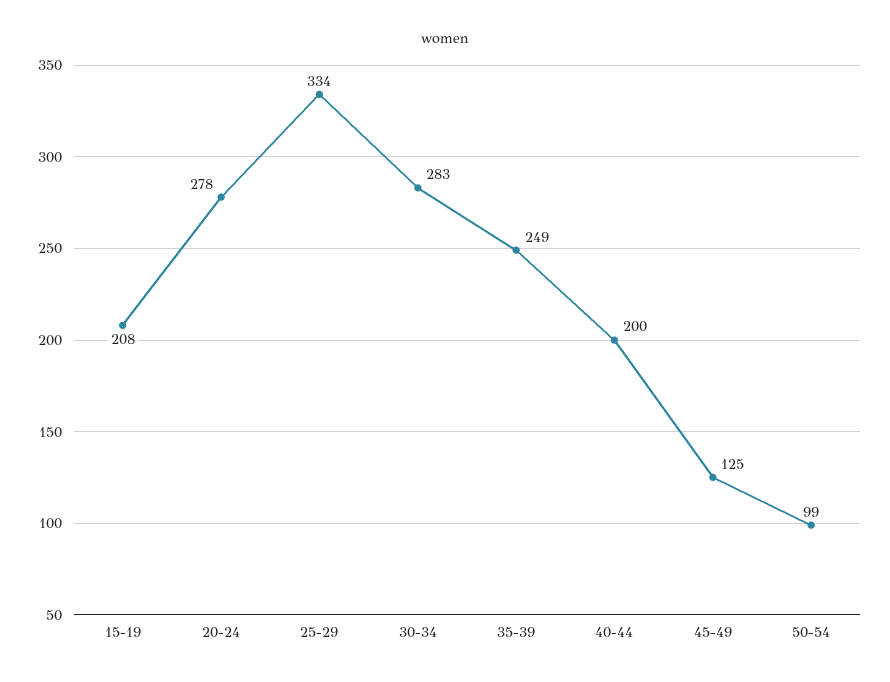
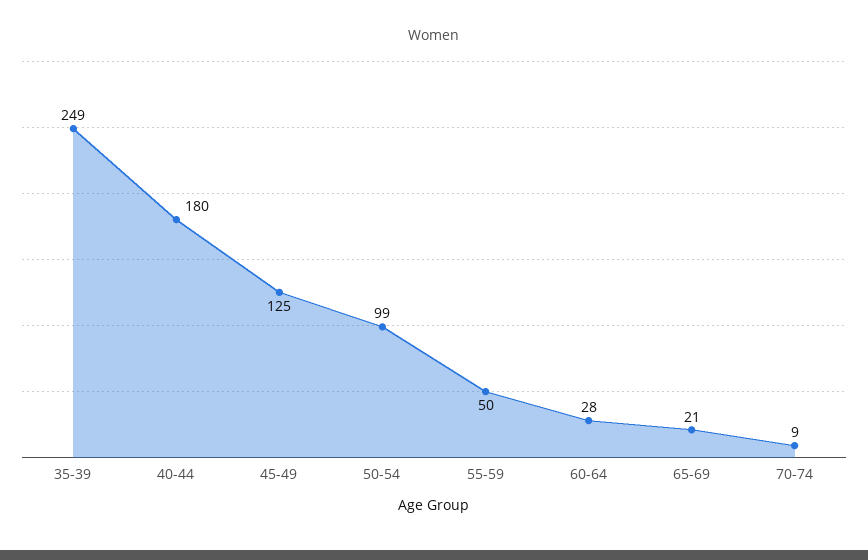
15-19: 208 -> none
20-24: 278 -> none
25-29: 334 -> none
30-34: 283 -> none
40-44: 200 -> 180
55-59: none -> 50
60-64: none -> 28
65-69: none -> 21
70-74: none -> 9

